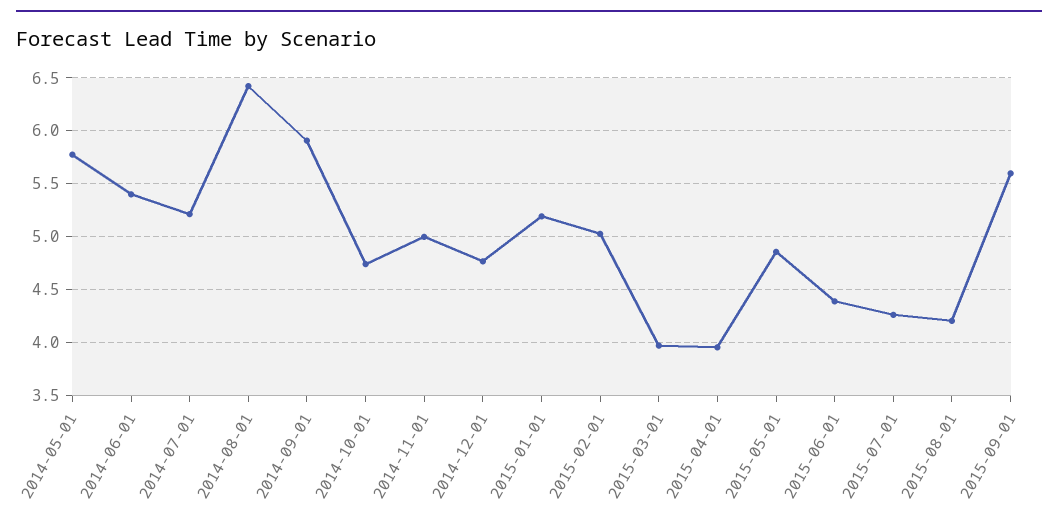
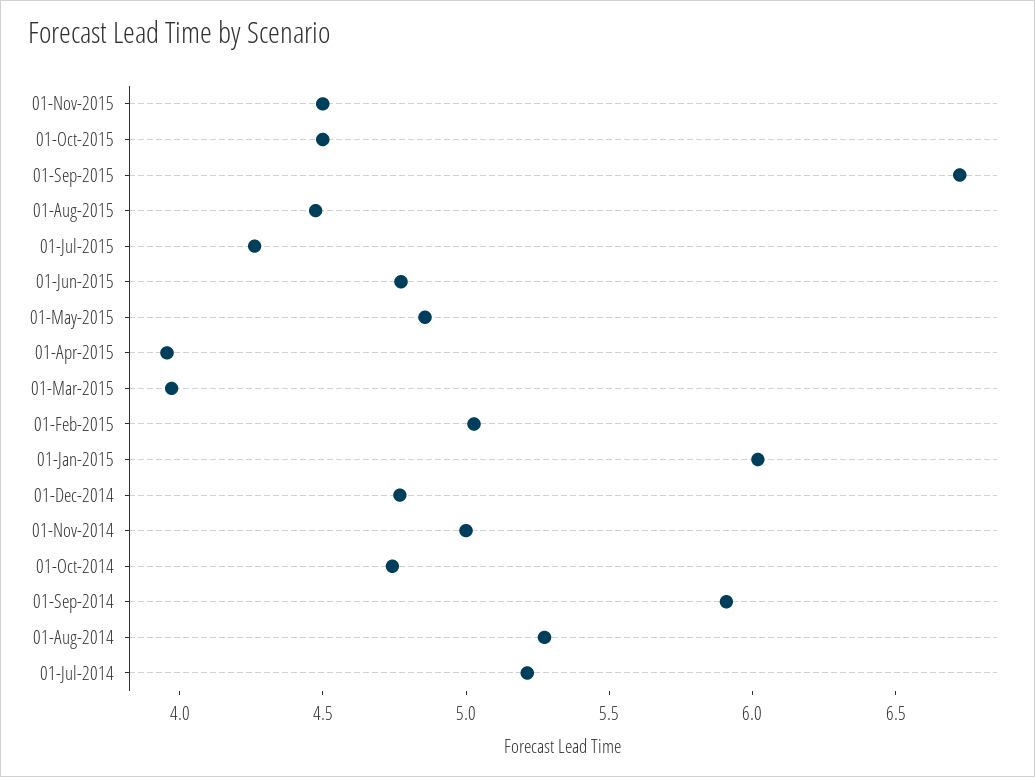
2014-05-01: 5.8 -> none
2014-06-01: 5.4 -> none
2014-08-01: 6.4 -> 5.3
2015-01-01: 5.2 -> 6
2015-06-01: 4.4 -> 4.8
2015-08-01: 4.2 -> 4.5
2015-09-01: 5.6 -> 6.7
01-Nov-2015: none -> 4.5
01-Oct-2015: none -> 4.5

